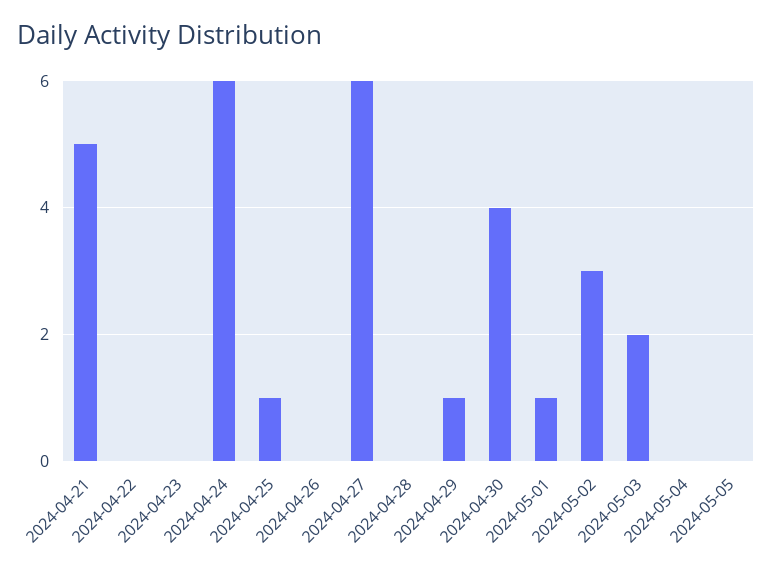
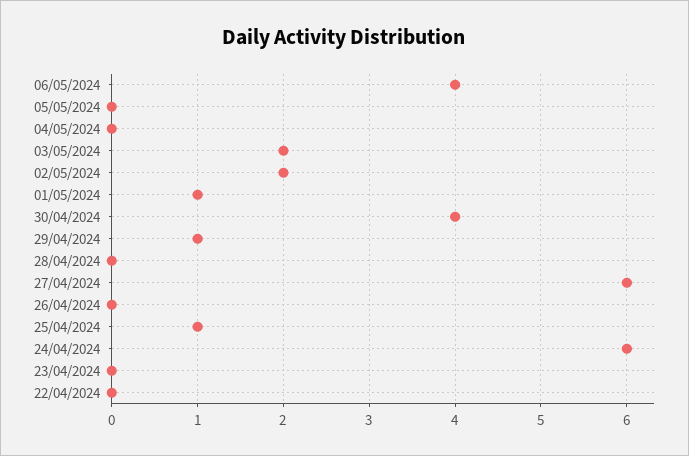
2024-04-21: 5 -> none
2024-05-02: 3 -> 2
06/05/2024: none -> 4

